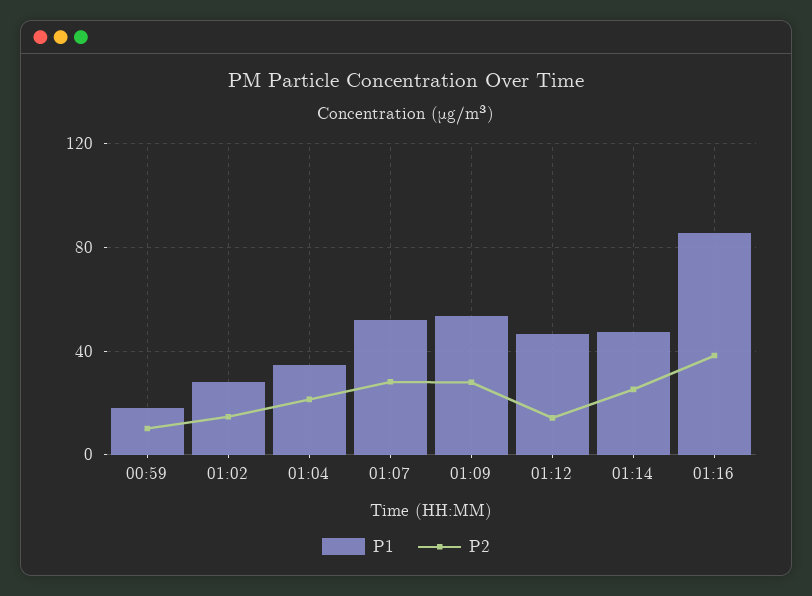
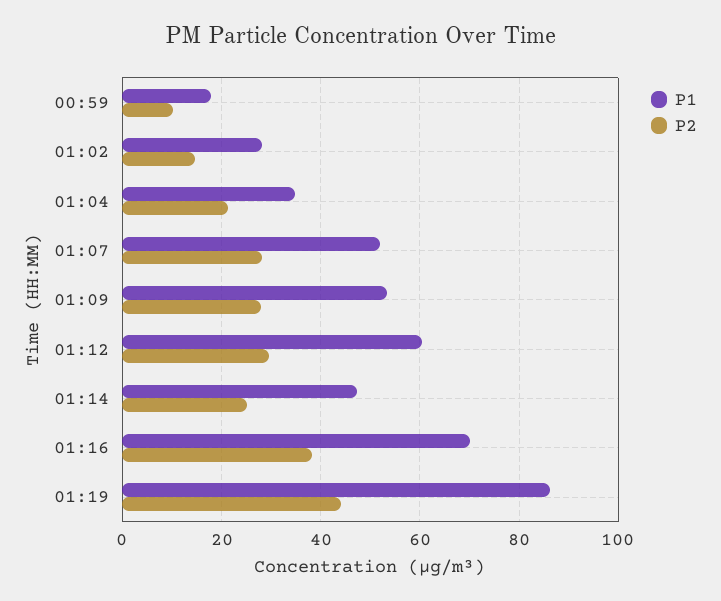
P1, 01:12: 45 -> 60
P2, 01:12: 15 -> 30
P1, 01:16: 85 -> 70
P1, 01:19: none -> 86
P2, 01:19: none -> 44

